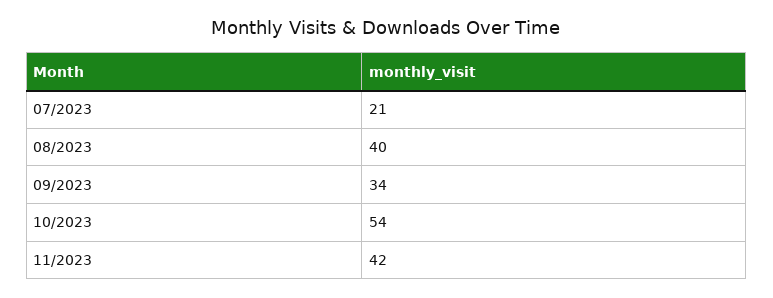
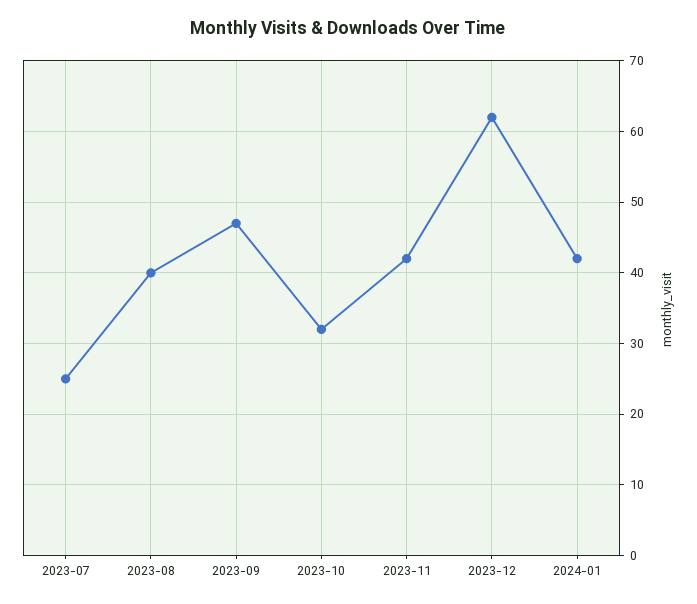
07/2023: 21 -> 25
09/2023: 34 -> 47
10/2023: 54 -> 32
2023-12: none -> 62
2024-01: none -> 42

